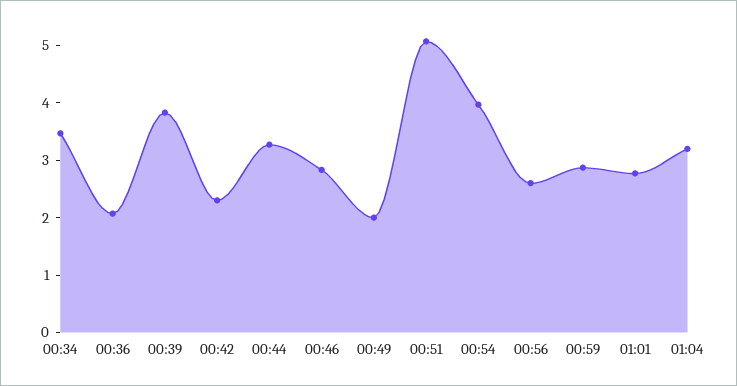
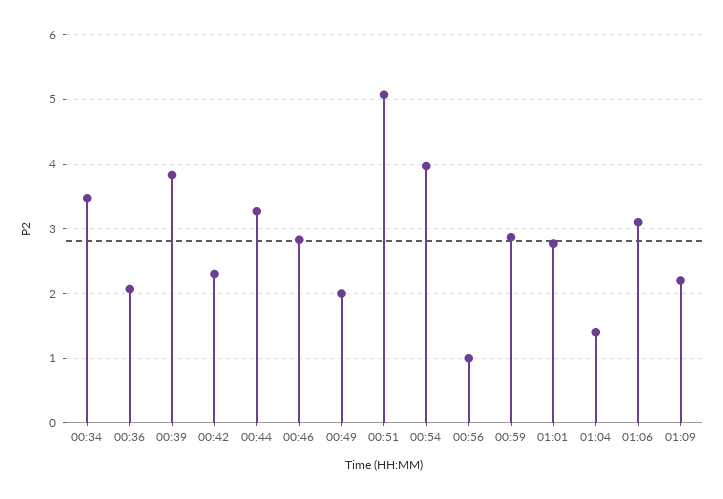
00:56: 2.6 -> 1
01:04: 3.2 -> 1.4
01:06: none -> 3.1
01:09: none -> 2.2

